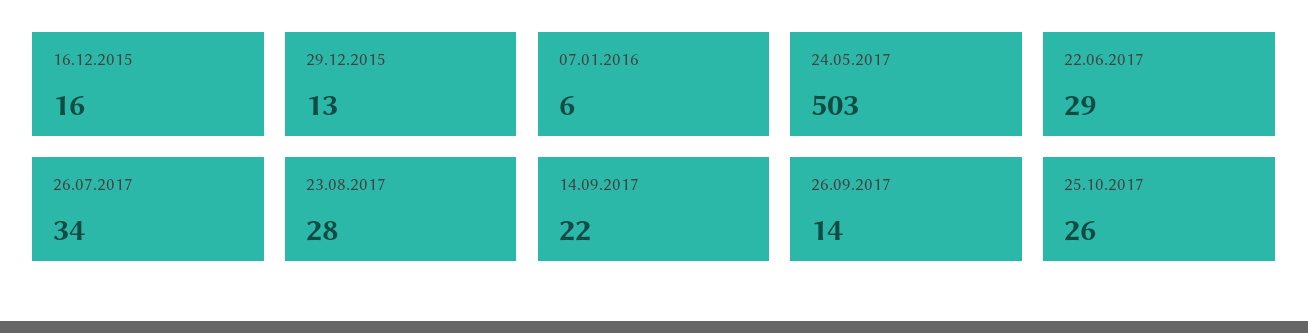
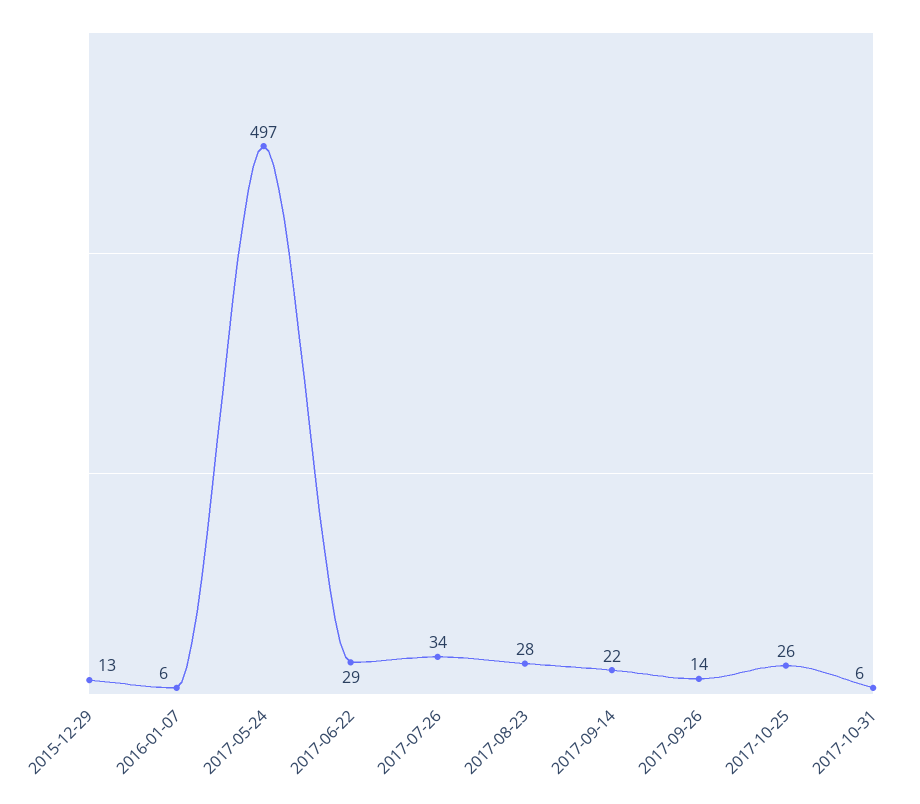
16.12.2015: 16 -> none
24.05.2017: 503 -> 497
2017-10-31: none -> 6

